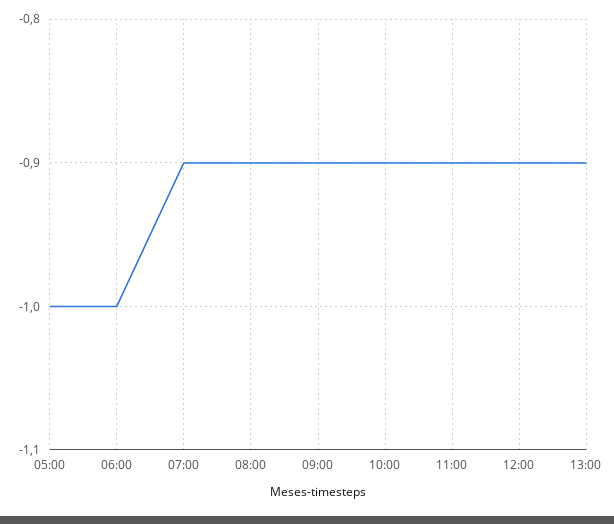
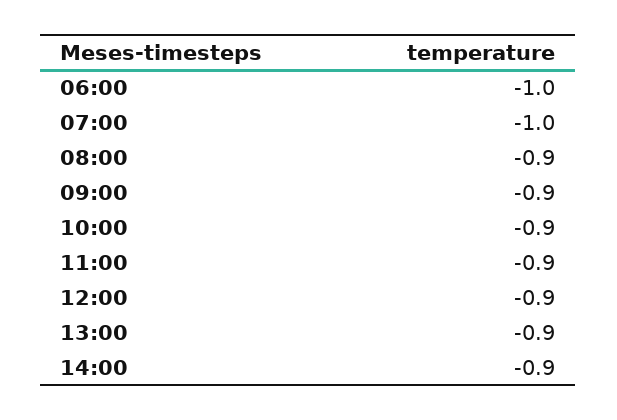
05:00: -1 -> none
07:00: -0.9 -> -1
14:00: none -> -0.9

